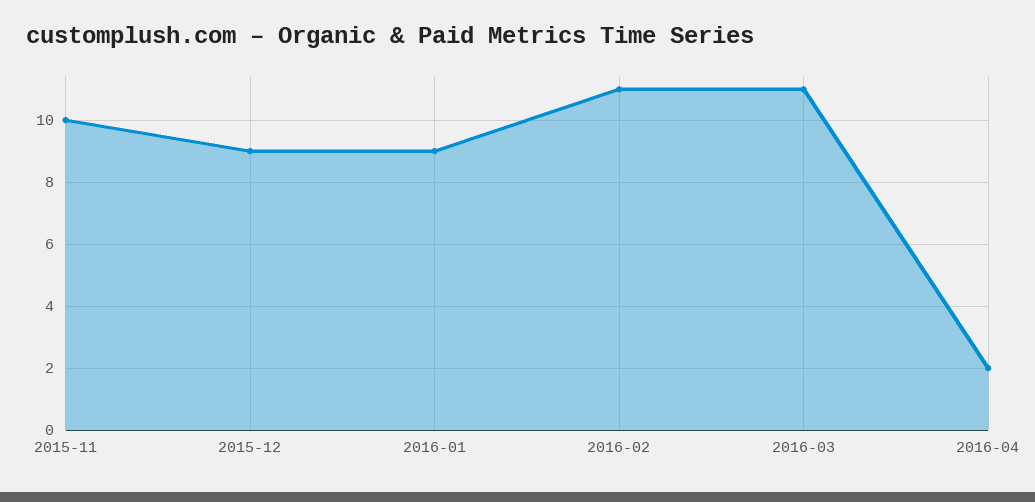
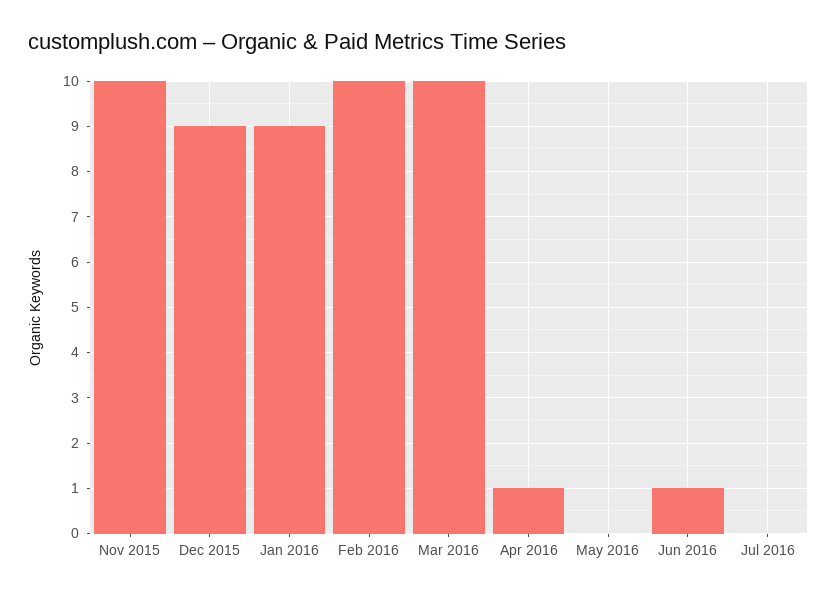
2016-02: 11 -> 10
2016-03: 11 -> 10
2016-04: 2 -> 1
May 2016: none -> 0
Jun 2016: none -> 1
Jul 2016: none -> 0

